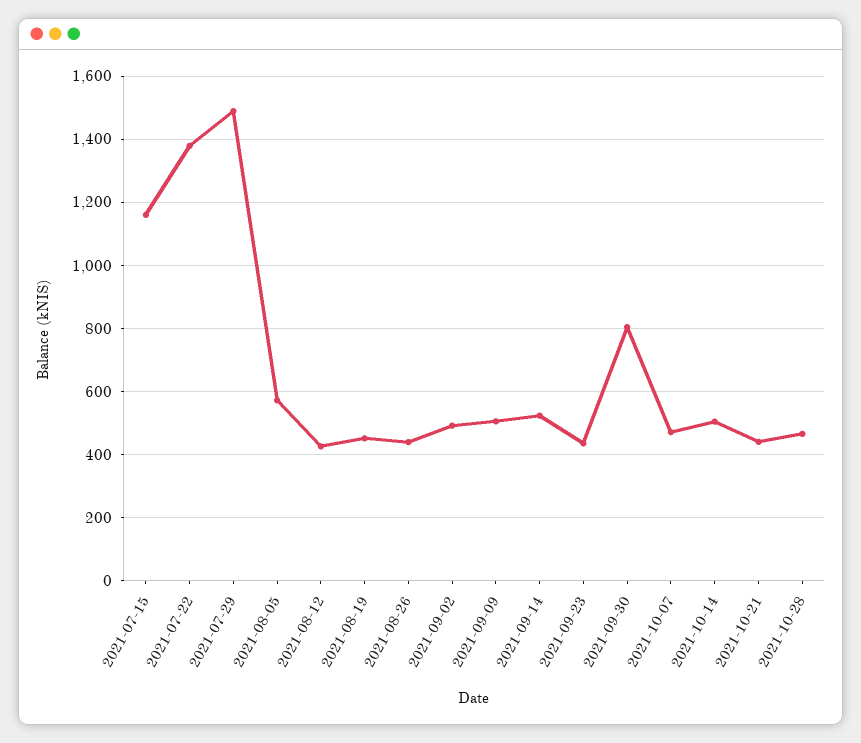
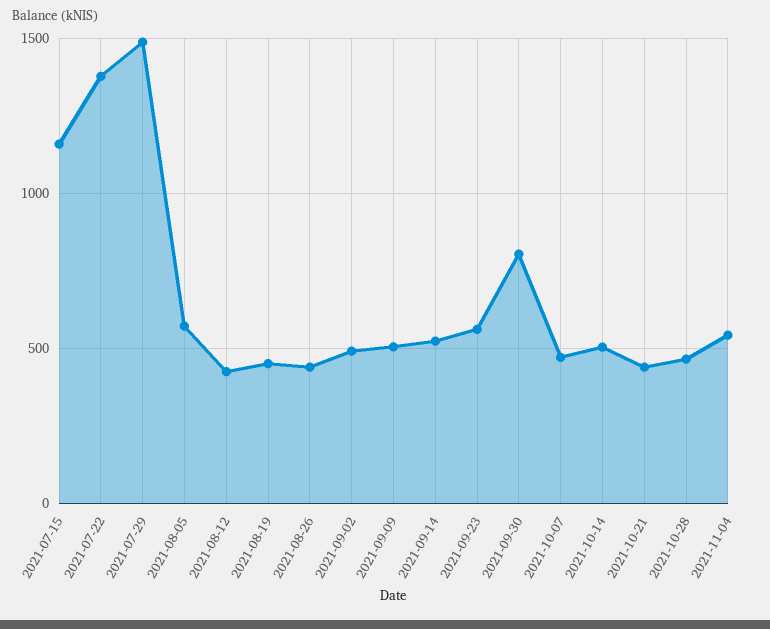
2021-09-23: 440 -> 550
2021-11-04: none -> 550

